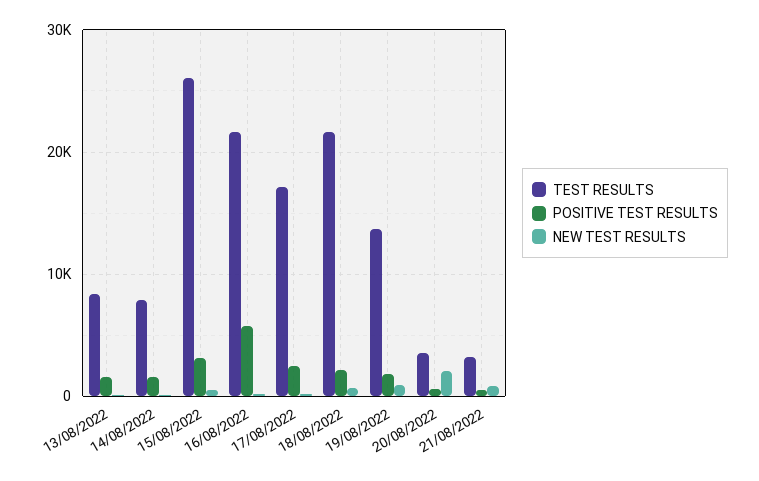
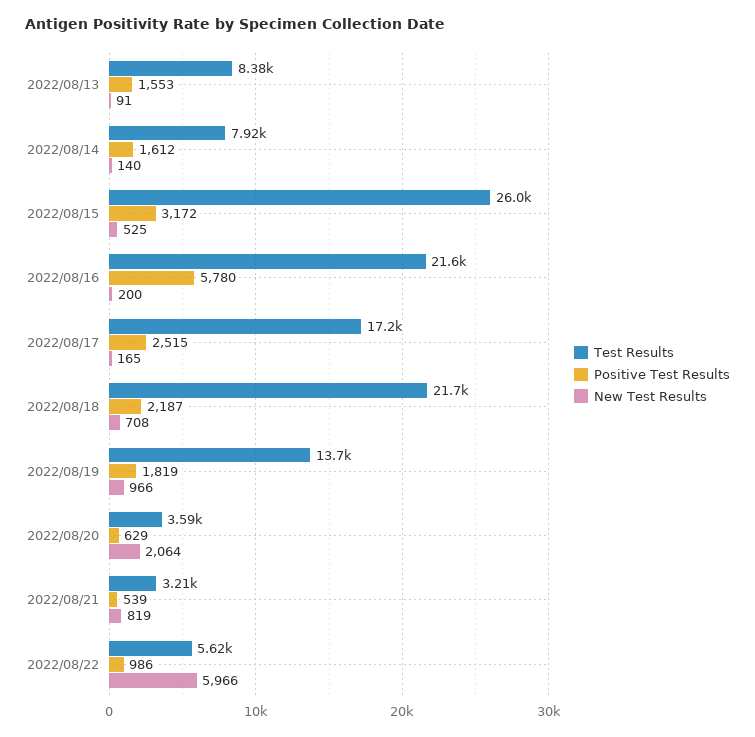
TEST RESULTS, 2022/08/22: none -> 5620
POSITIVE TEST RESULTS, 2022/08/22: none -> 986
NEW TEST RESULTS, 2022/08/22: none -> 5966

